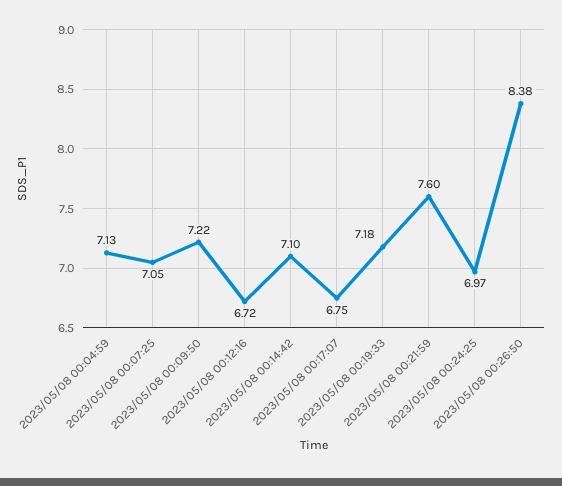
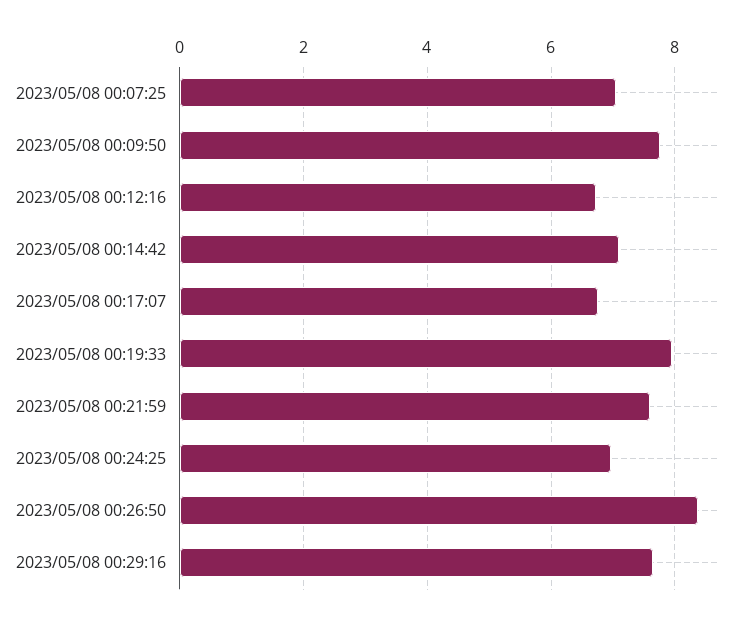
2023/05/08 00:04:59: 7.13 -> none
2023/05/08 00:09:50: 7.22 -> 7.8
2023/05/08 00:19:33: 7.18 -> 8
2023/05/08 00:29:16: none -> 7.6

